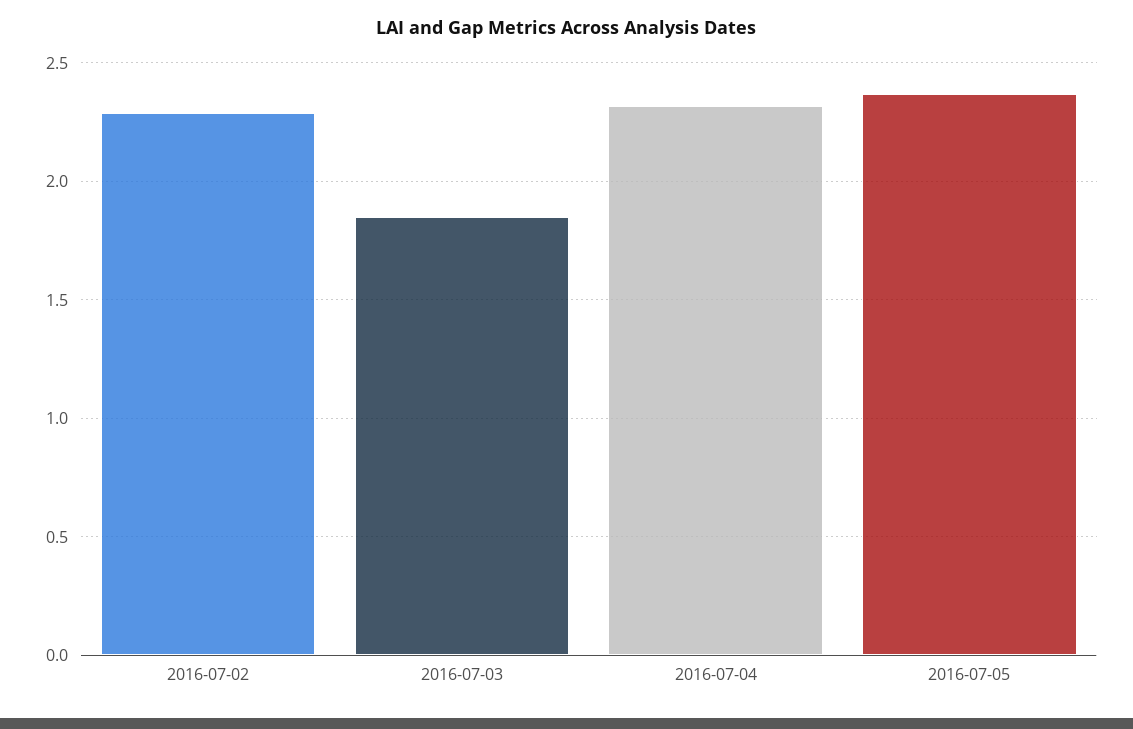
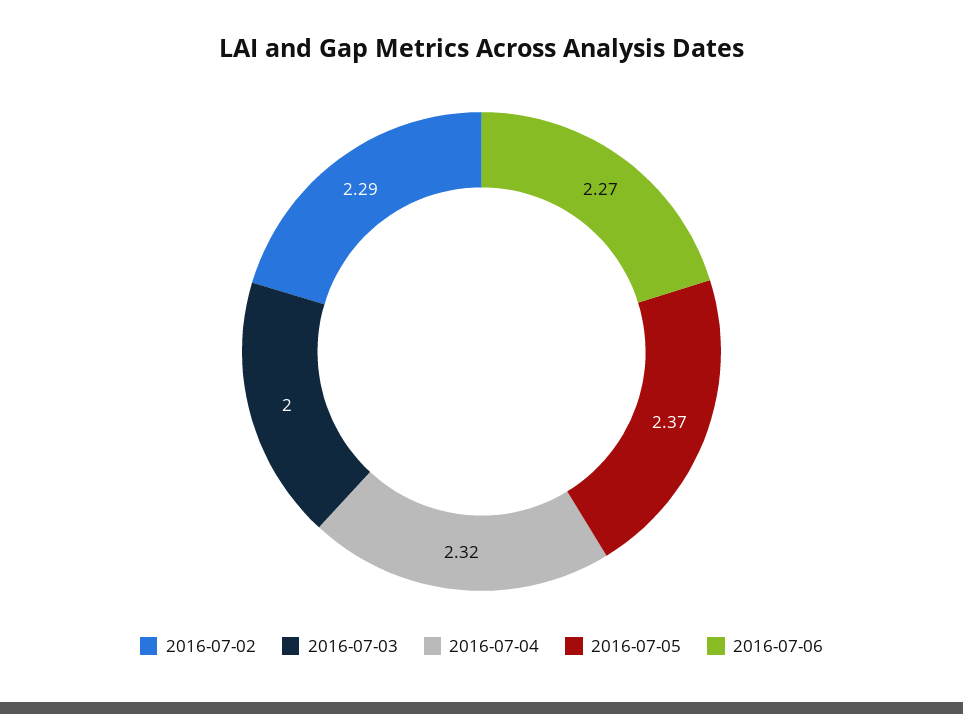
2016-07-03: 1.85 -> 2
2016-07-06: none -> 2.27

